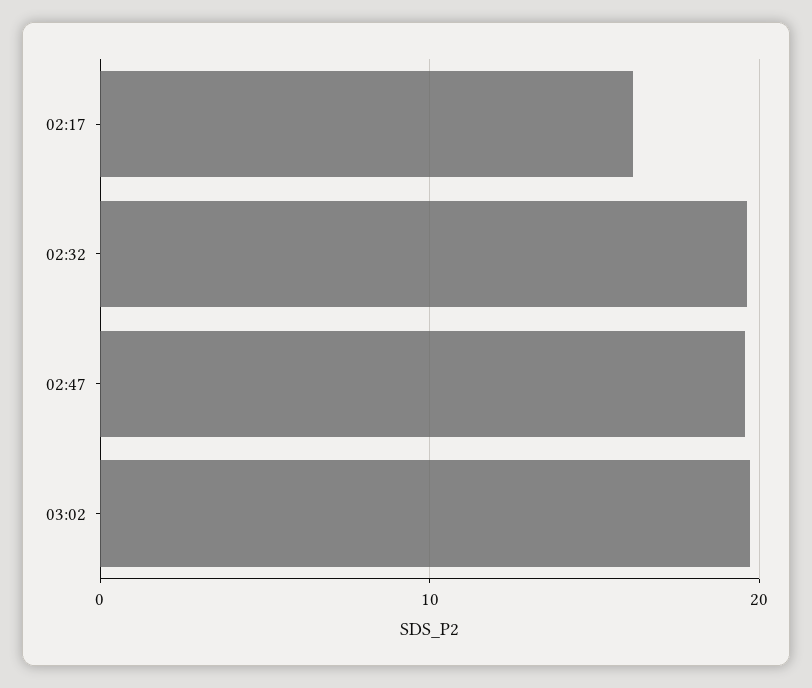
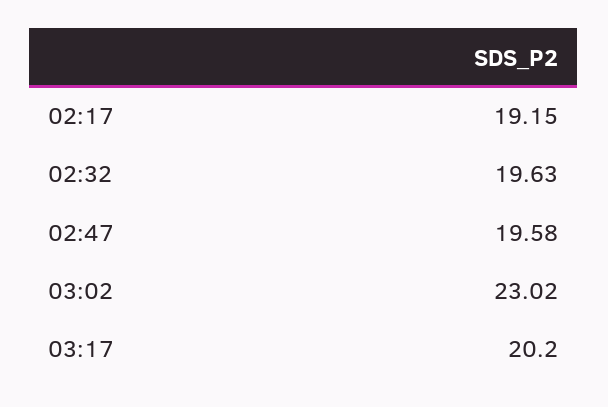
02:17: 16 -> 19.15
03:02: 20 -> 23.02
03:17: none -> 20.2

